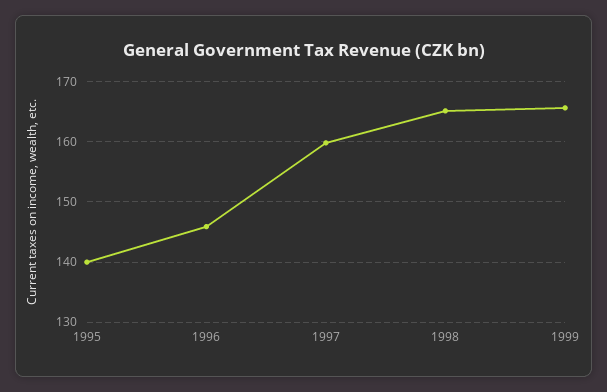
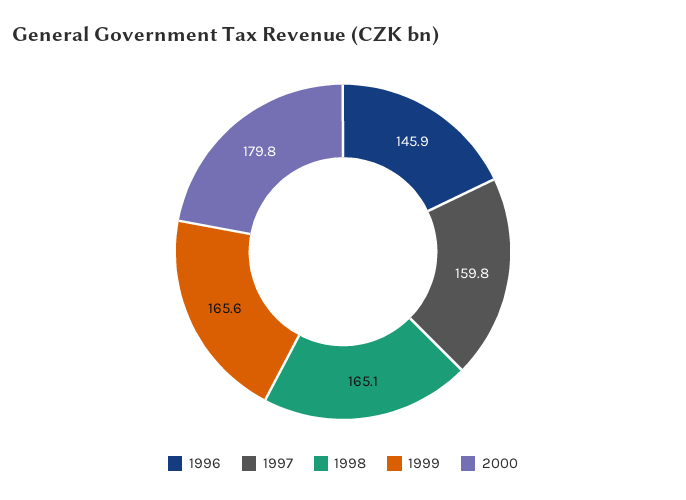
1995: 140 -> none
2000: none -> 179.8

